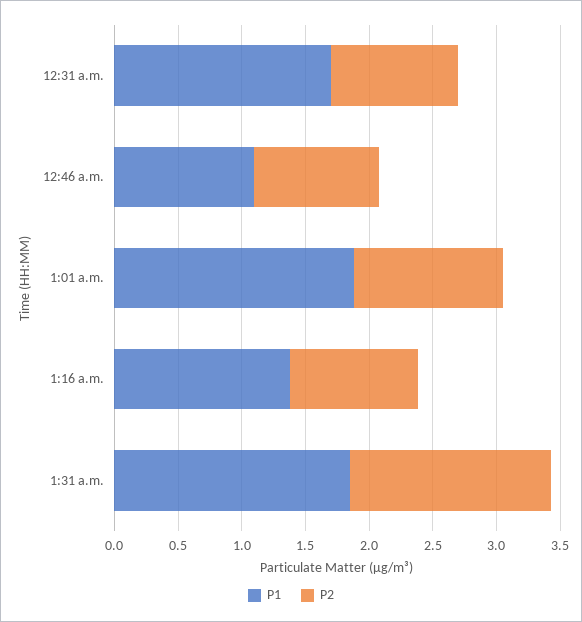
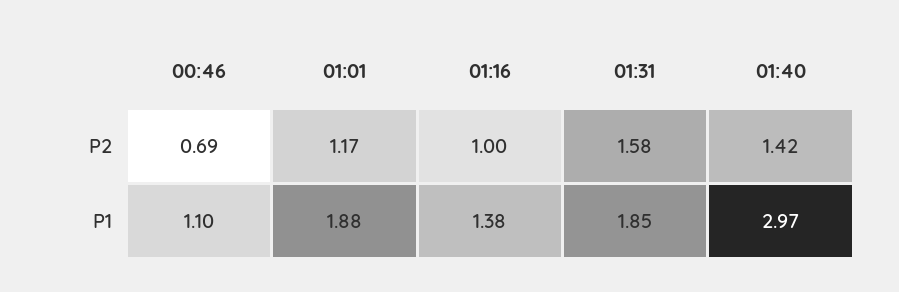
P1, 12:31 a.m.: 1.7 -> none
P2, 12:31 a.m.: 1 -> none
P2, 12:46 a.m.: 1 -> 0.69
P2, 01:40: none -> 1.42
P1, 01:40: none -> 2.97

